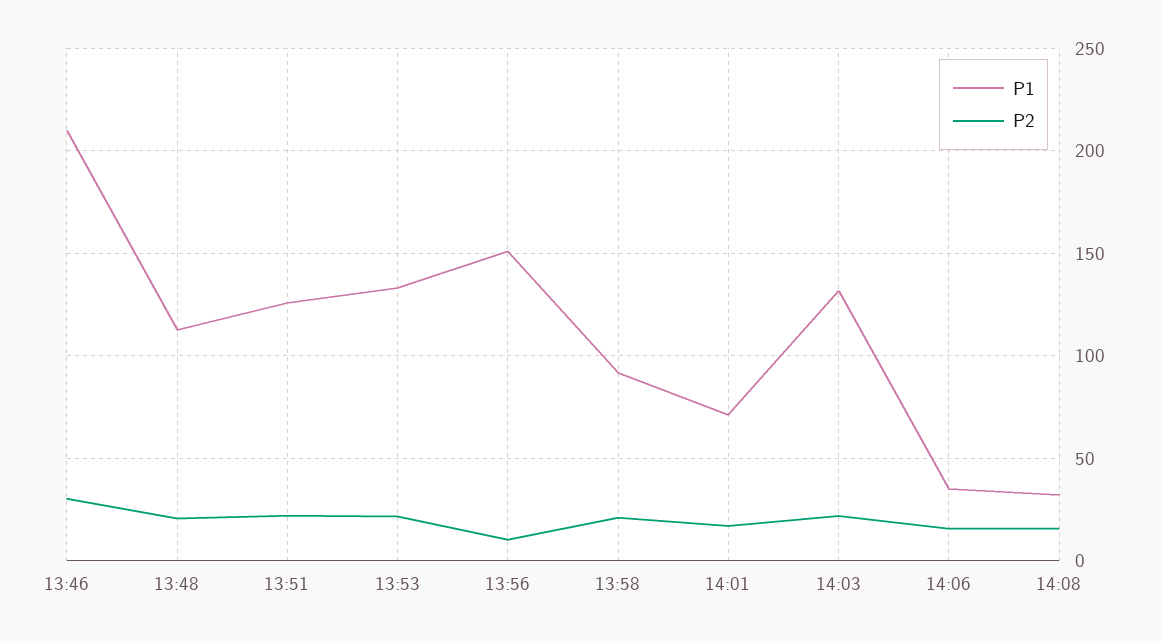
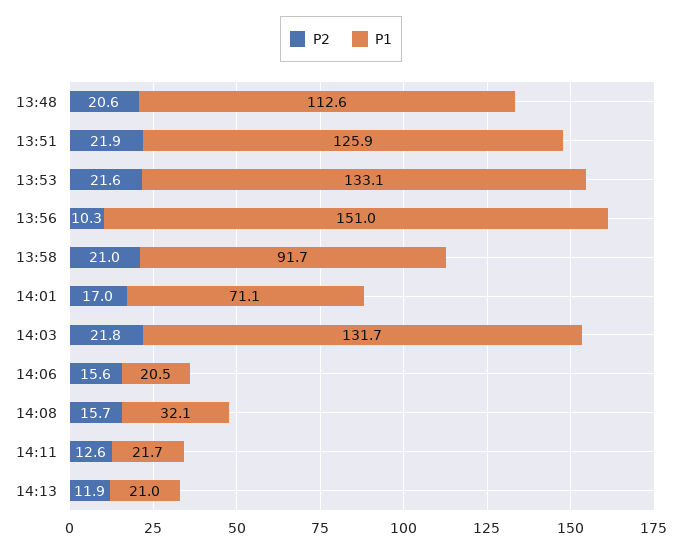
P1, 13:46: 210 -> none
P2, 13:46: 30 -> none
P1, 14:06: 35 -> 20.5
P2, 14:11: none -> 12.6
P1, 14:11: none -> 21.7
P2, 14:13: none -> 11.9
P1, 14:13: none -> 21

